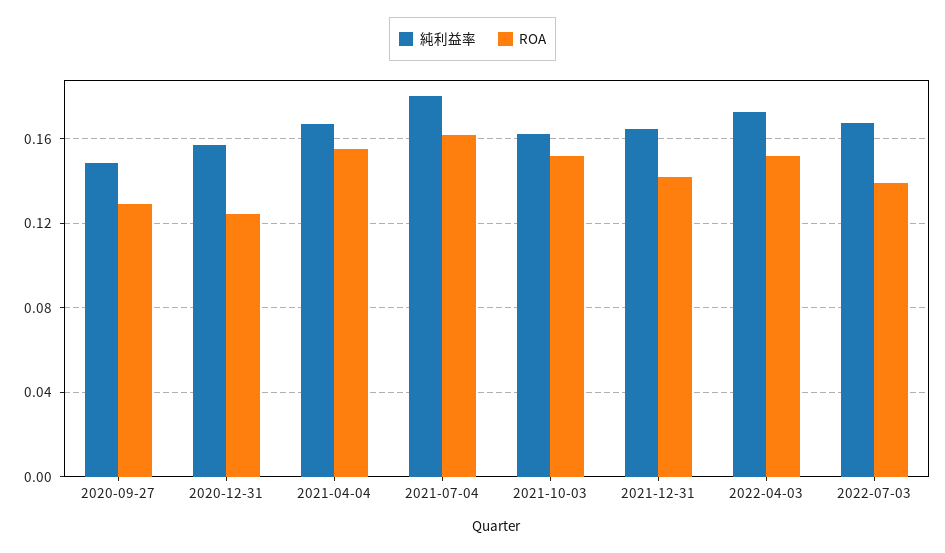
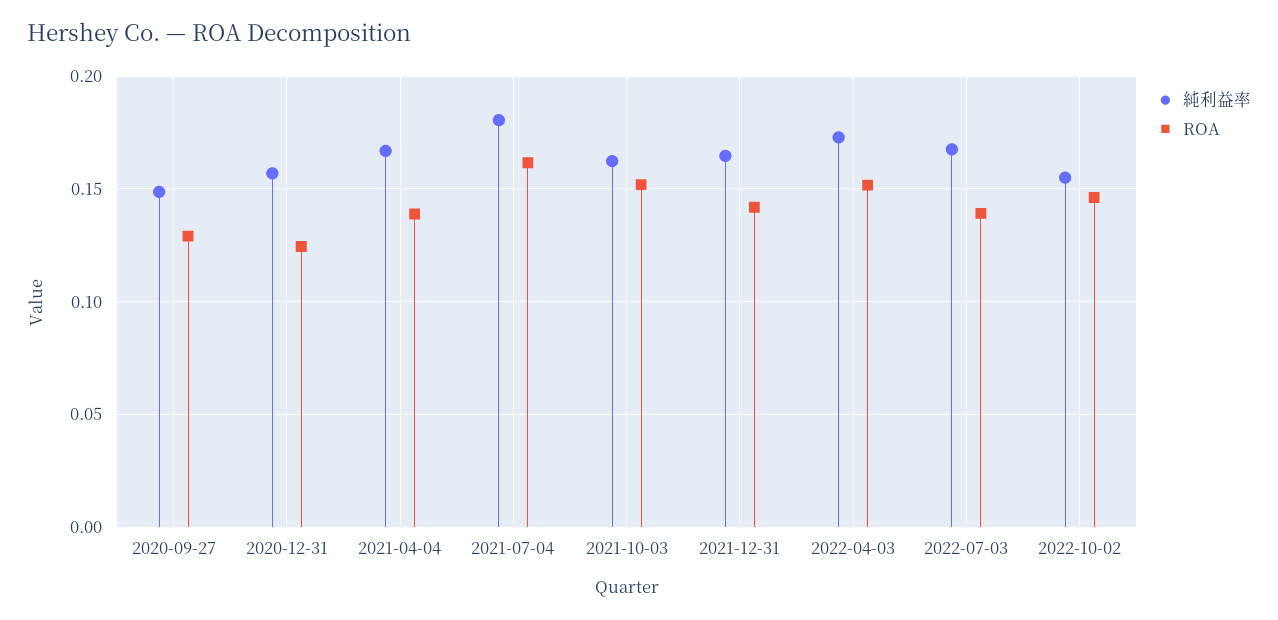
ROA, 2021-04-04: 0.155 -> 0.14
純利益率, 2022-10-02: none -> 0.155
ROA, 2022-10-02: none -> 0.145

